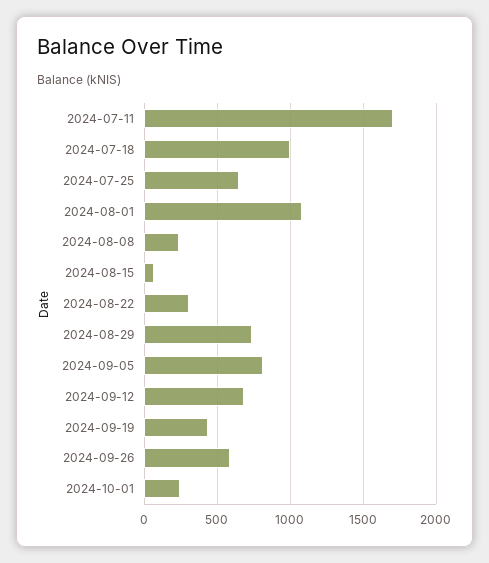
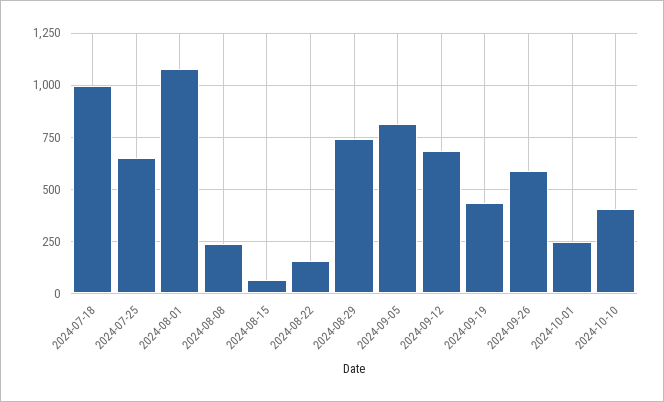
2024-07-11: 1700 -> none
2024-08-22: 300 -> 150
2024-10-10: none -> 400

